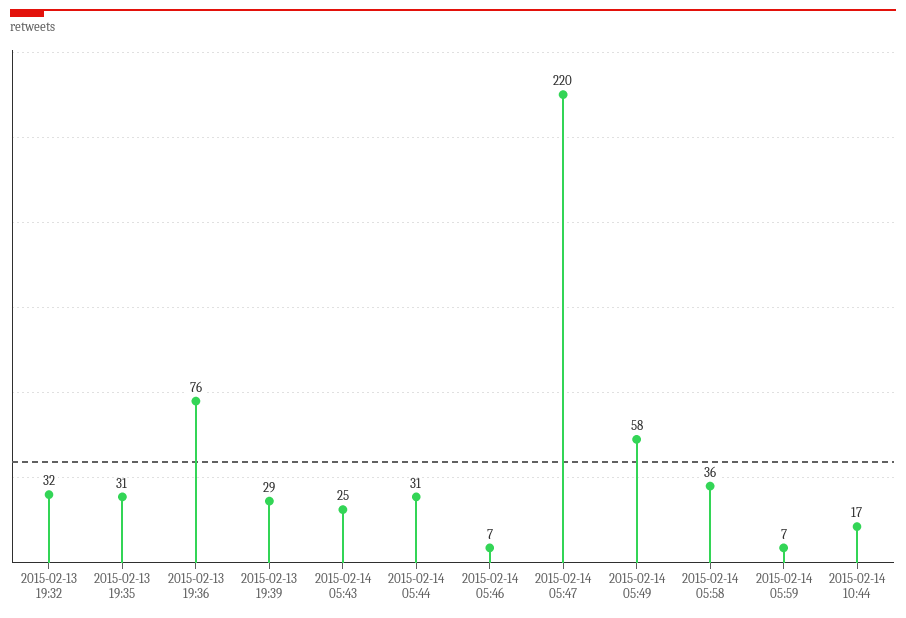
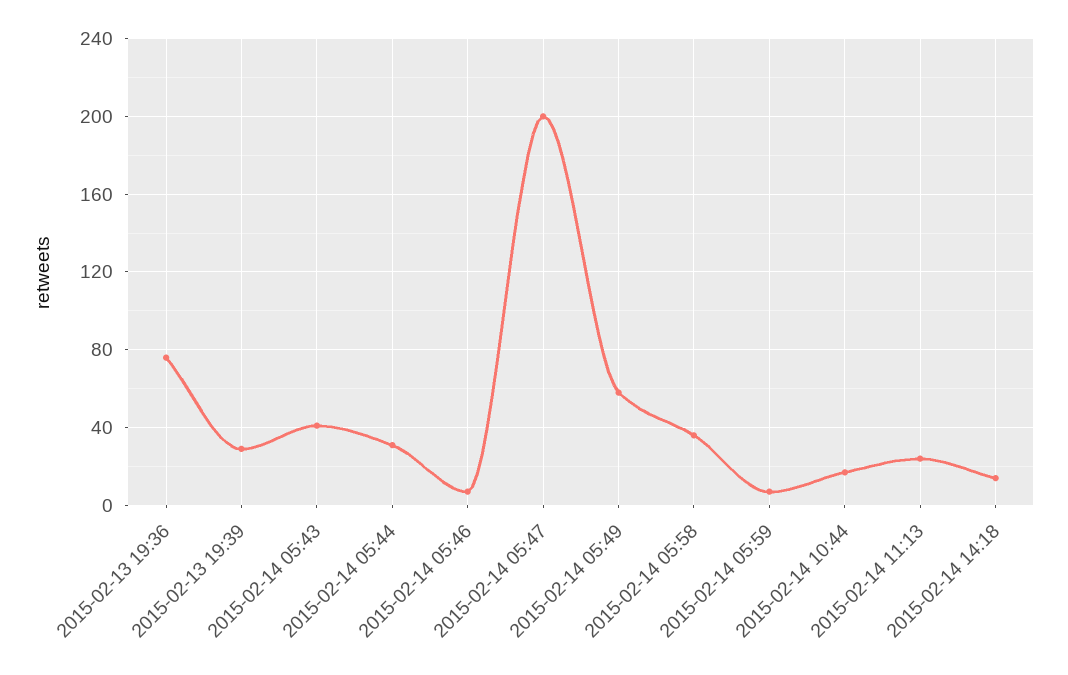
2015-02-13 19:32: 32 -> none
2015-02-13 19:35: 31 -> none
2015-02-14 05:43: 25 -> 40
2015-02-14 05:47: 220 -> 200
2015-02-14 11:13: none -> 25
2015-02-14 14:18: none -> 15

